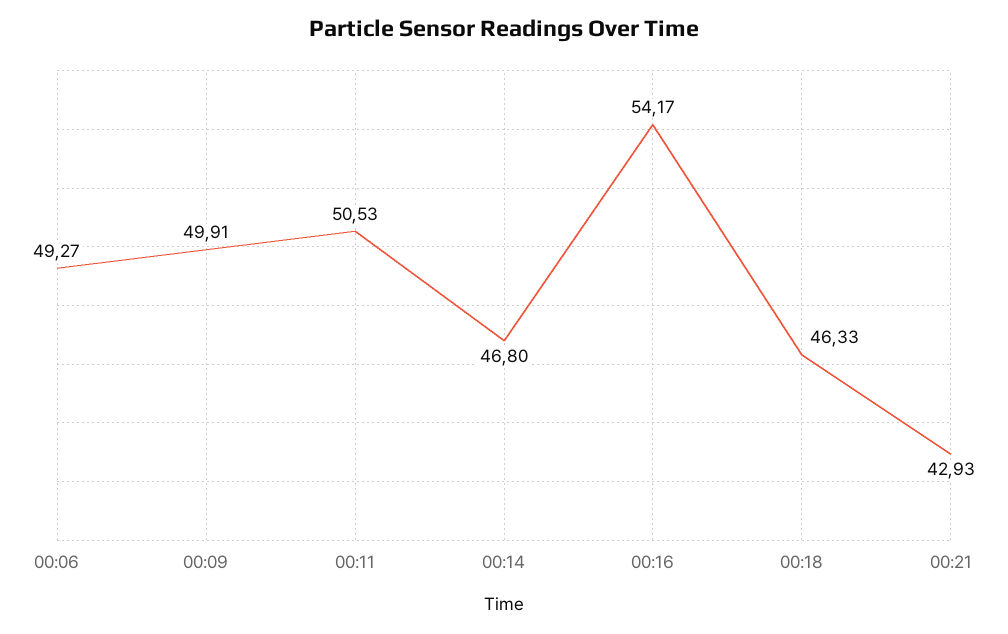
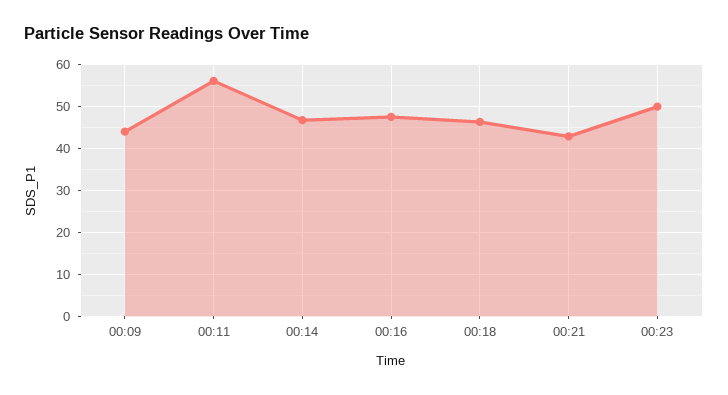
00:06: 49.27 -> none
00:09: 49.91 -> 44
00:11: 50.53 -> 56
00:16: 54.17 -> 48
00:23: none -> 50

